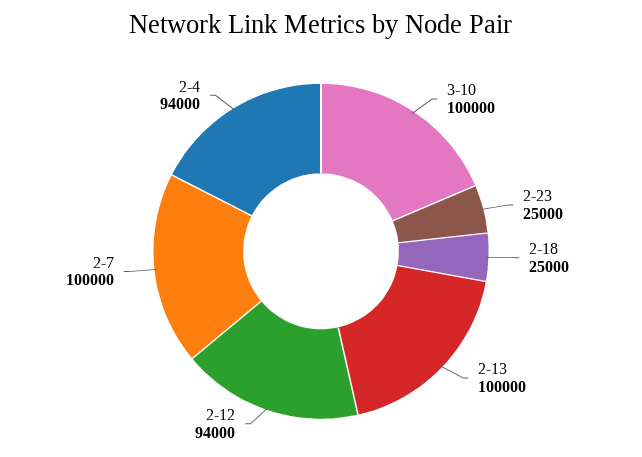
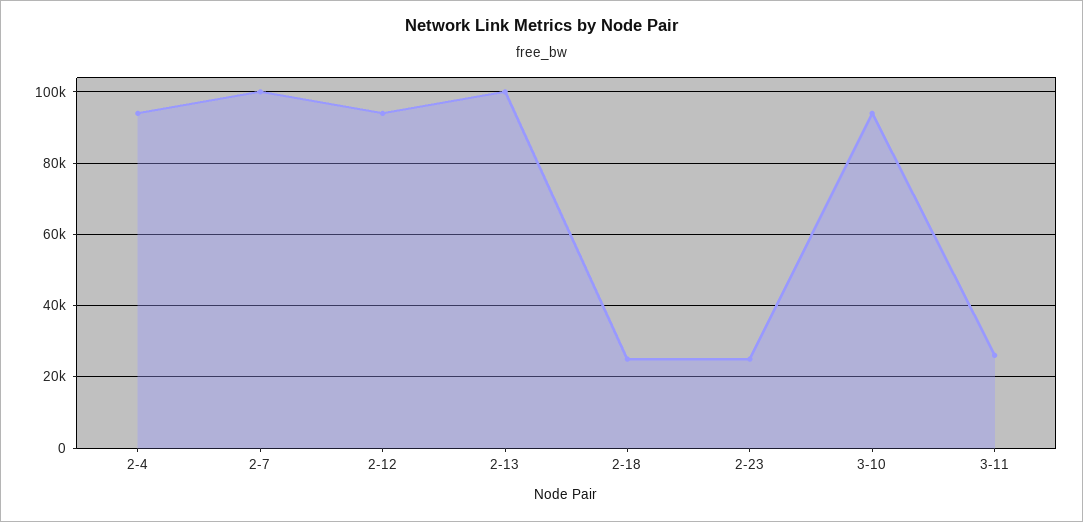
3-10: 100000 -> 94000
3-11: none -> 26000

